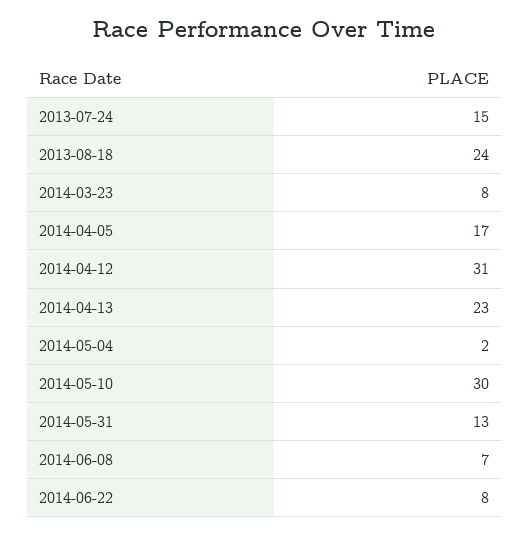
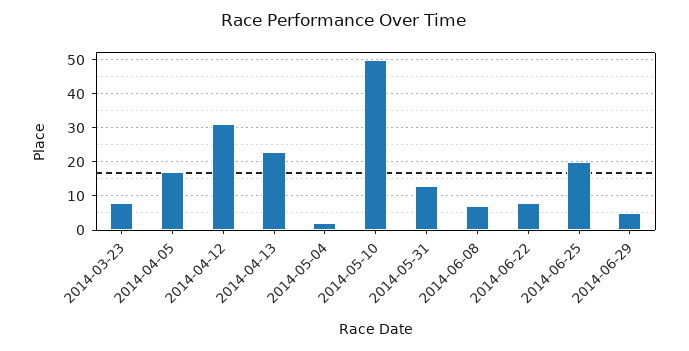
2013-07-24: 15 -> none
2013-08-18: 24 -> none
2014-05-10: 30 -> 50
2014-06-25: none -> 20
2014-06-29: none -> 5

